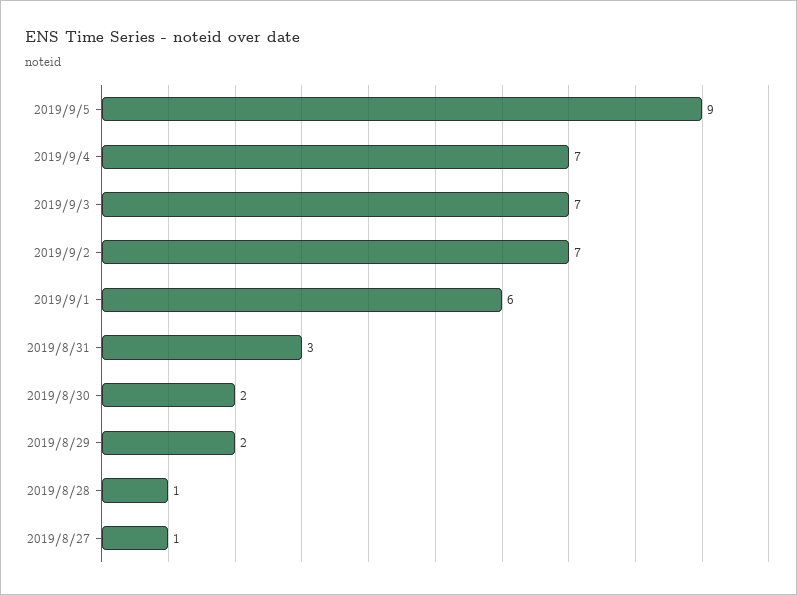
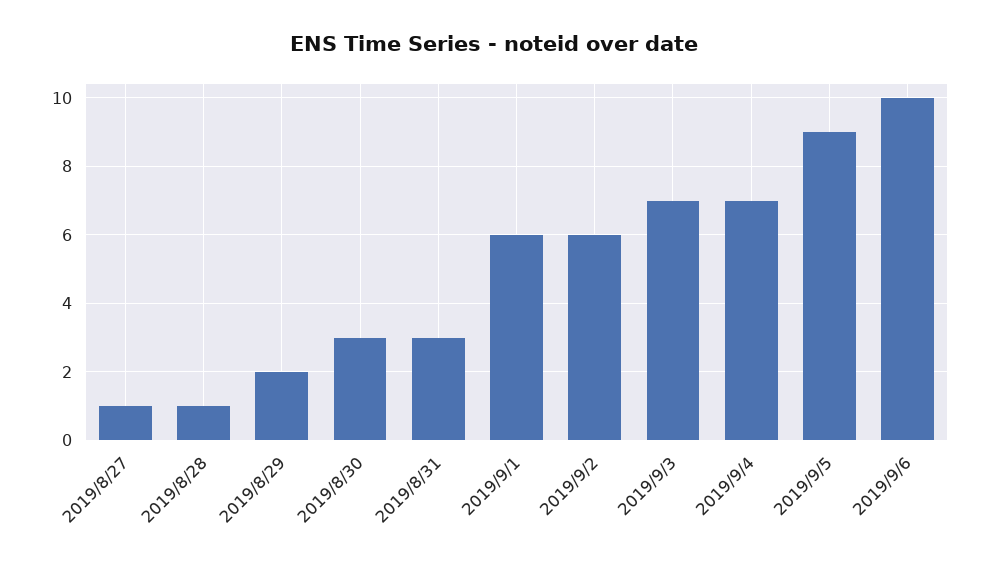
2019/9/2: 7 -> 6
2019/8/30: 2 -> 3
2019/9/6: none -> 10

